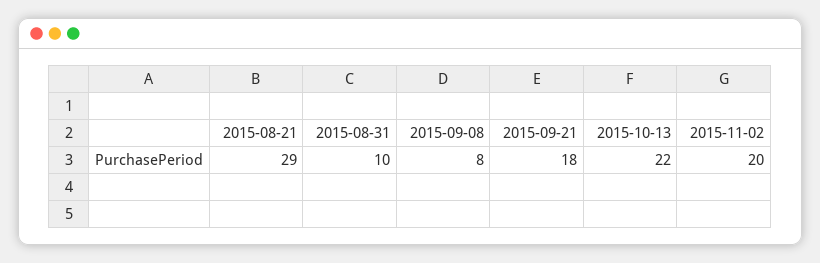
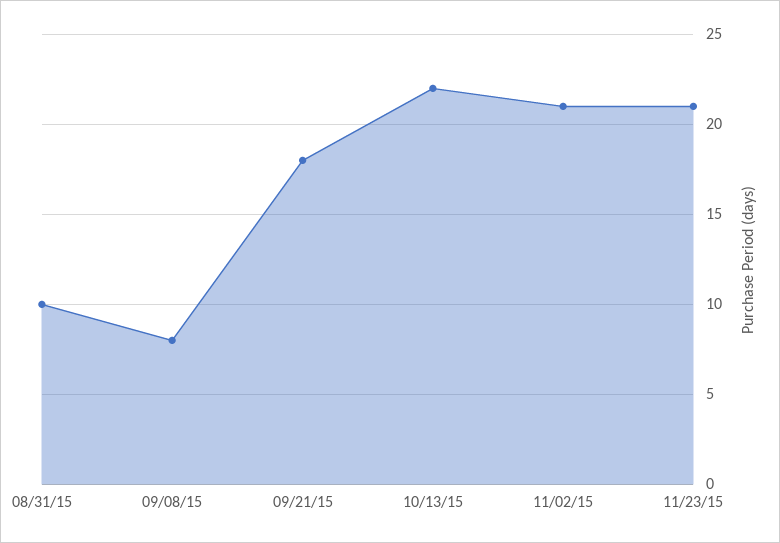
2015-08-21: 29 -> none
2015-11-02: 20 -> 21
11/23/15: none -> 21

